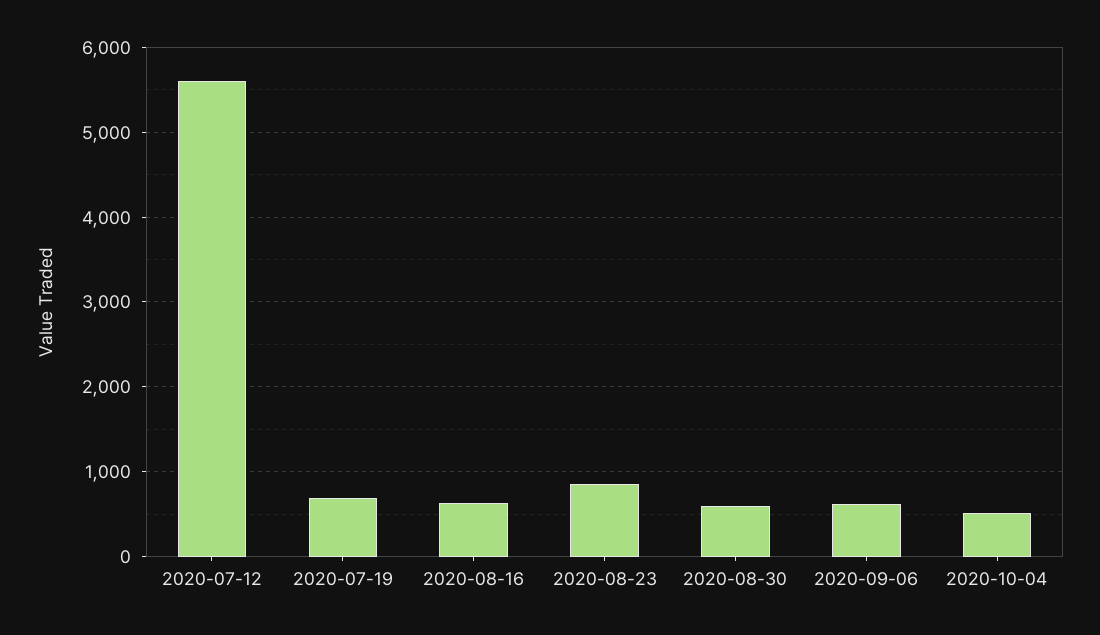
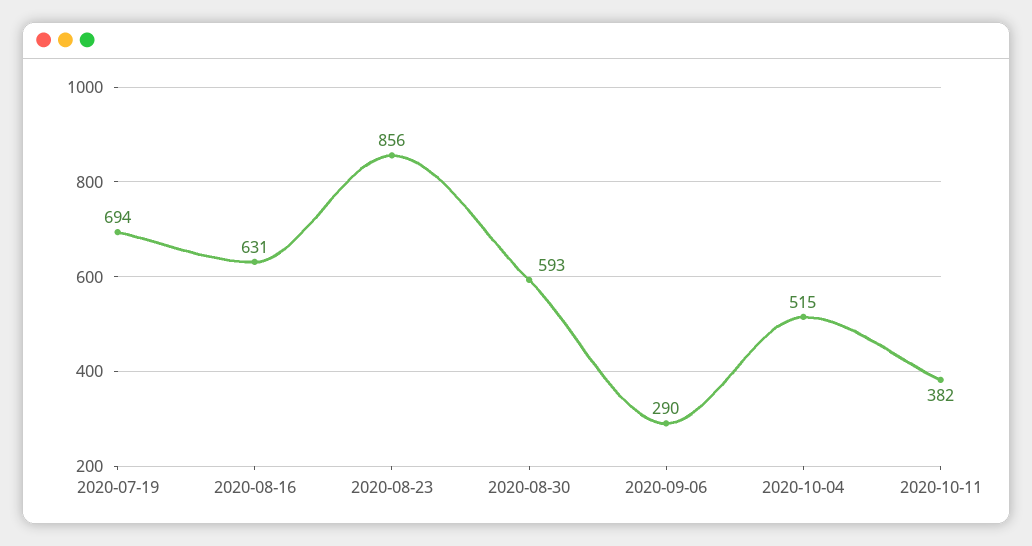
2020-07-12: 5600 -> none
2020-09-06: 600 -> 290
2020-10-11: none -> 382

